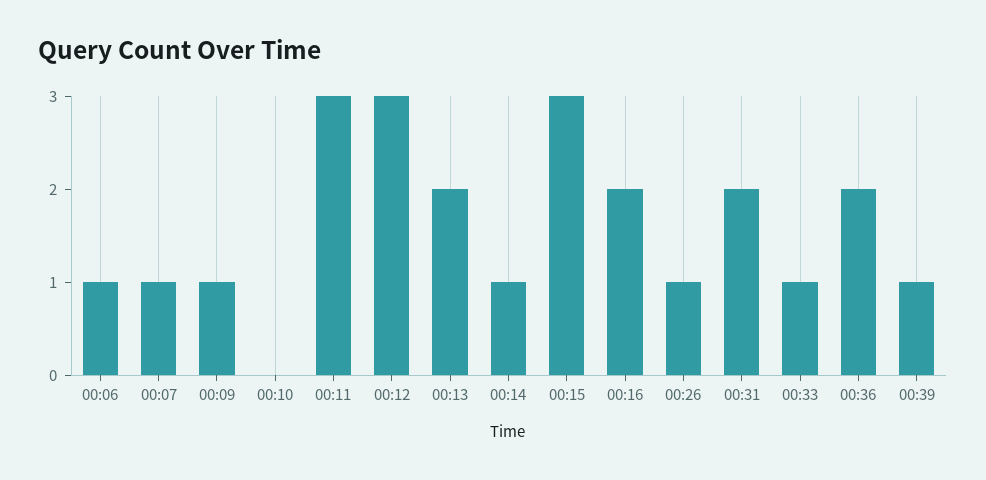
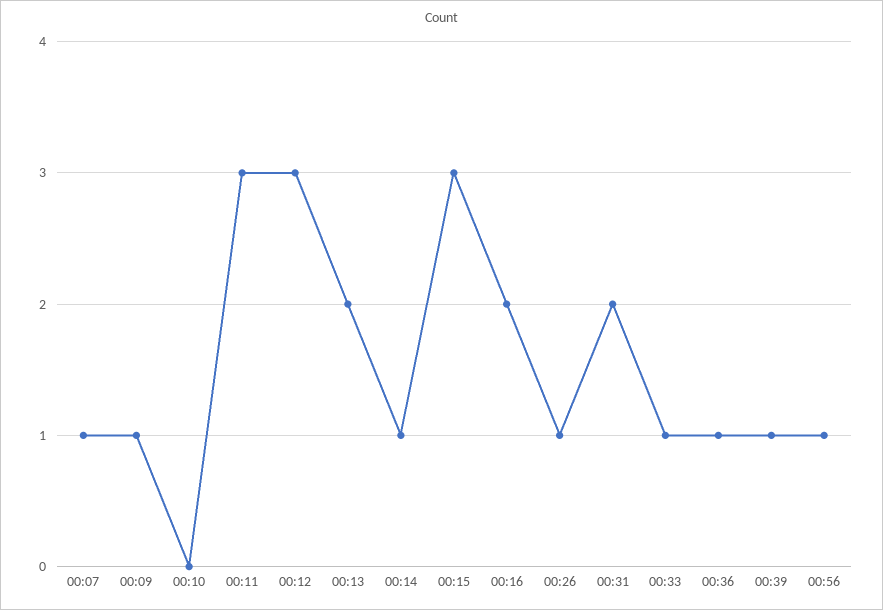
00:06: 1 -> none
00:36: 2 -> 1
00:56: none -> 1

